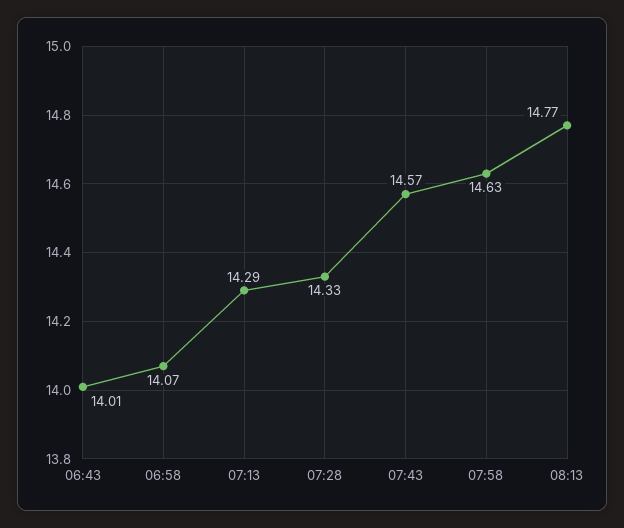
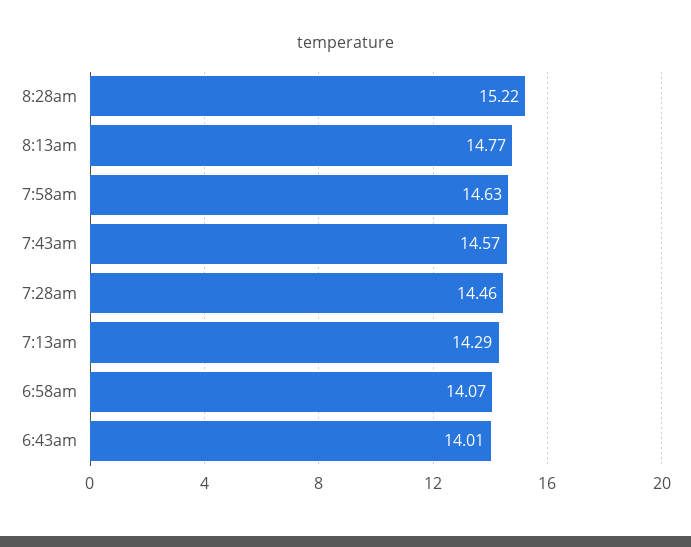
07:28: 14.33 -> 14.46
8:28am: none -> 15.22

